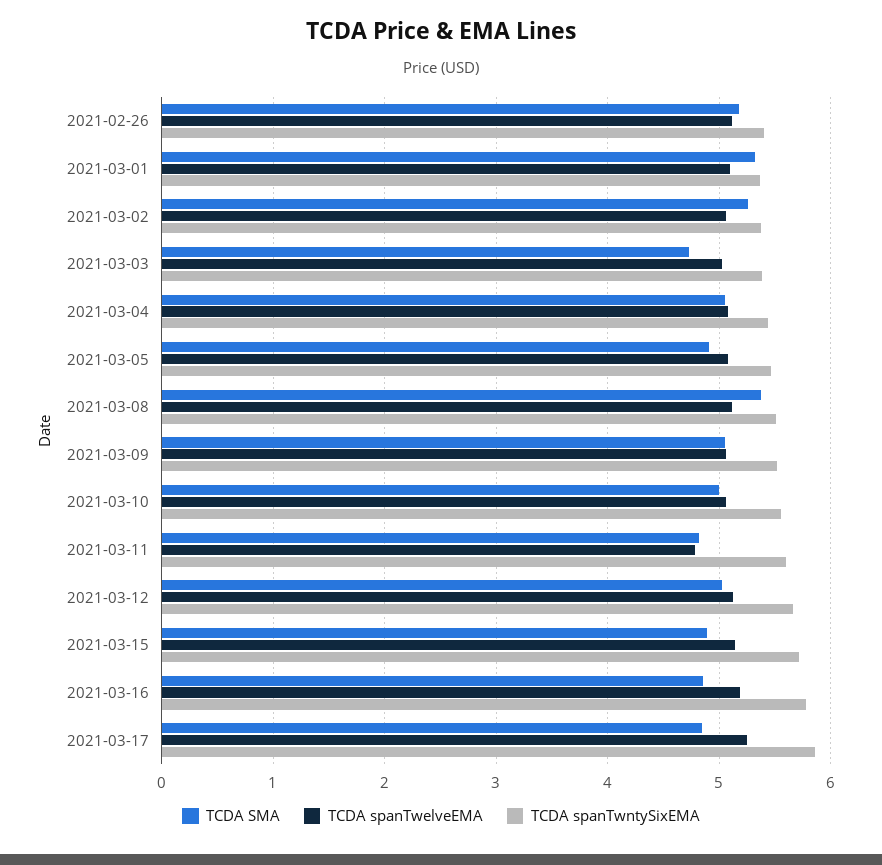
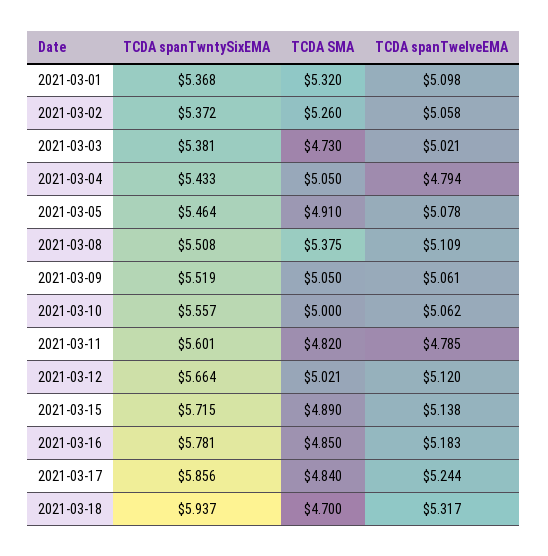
TCDA SMA, 2021-02-26: 5.2 -> none
TCDA spanTwelveEMA, 2021-02-26: 5.1 -> none
TCDA spanTwntySixEMA, 2021-02-26: 5.4 -> none
TCDA spanTwelveEMA, 2021-03-04: 5.1 -> 4.794
TCDA spanTwntySixEMA, 2021-03-18: none -> 5.937
TCDA SMA, 2021-03-18: none -> 4.7
TCDA spanTwelveEMA, 2021-03-18: none -> 5.317

